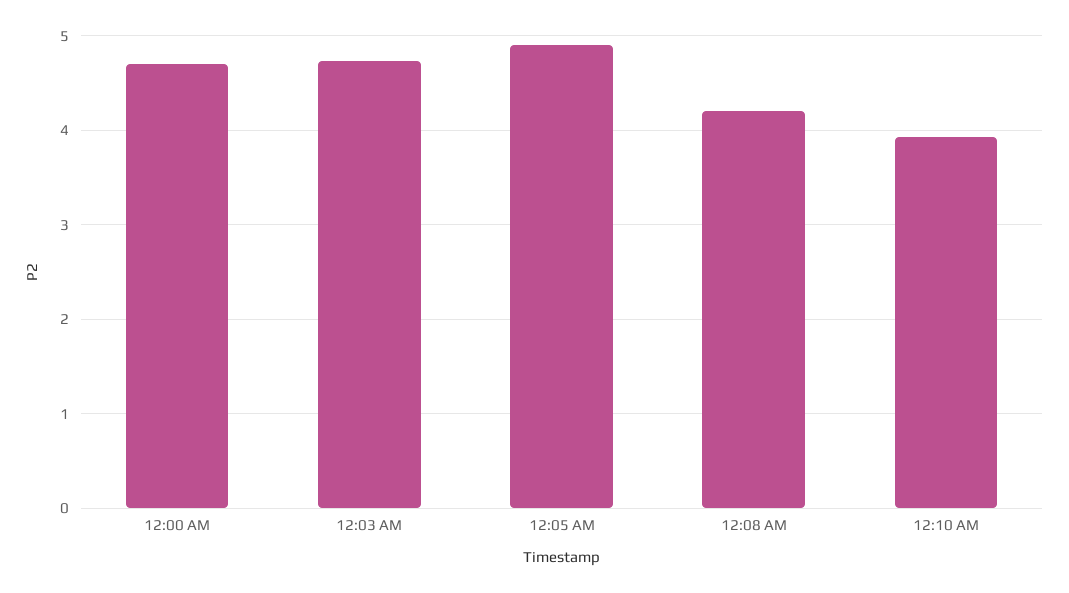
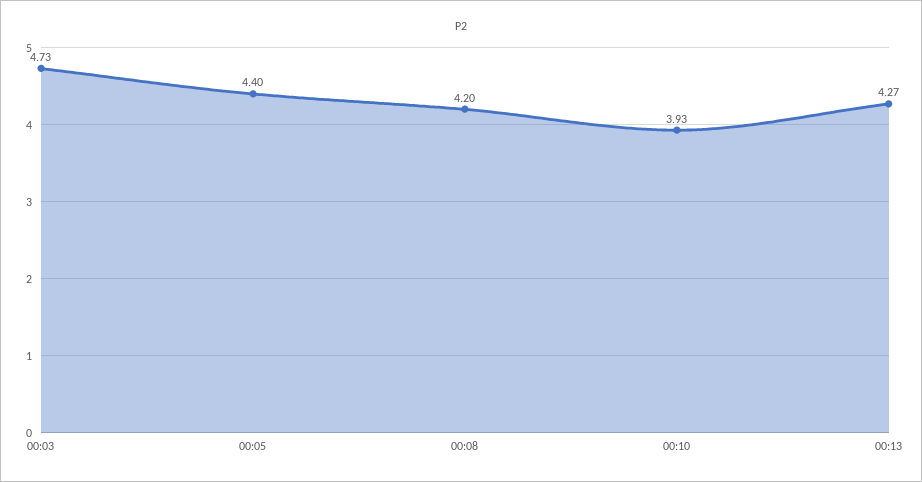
12:00 AM: 4.7 -> none
12:05 AM: 4.9 -> 4.4
00:13: none -> 4.27

